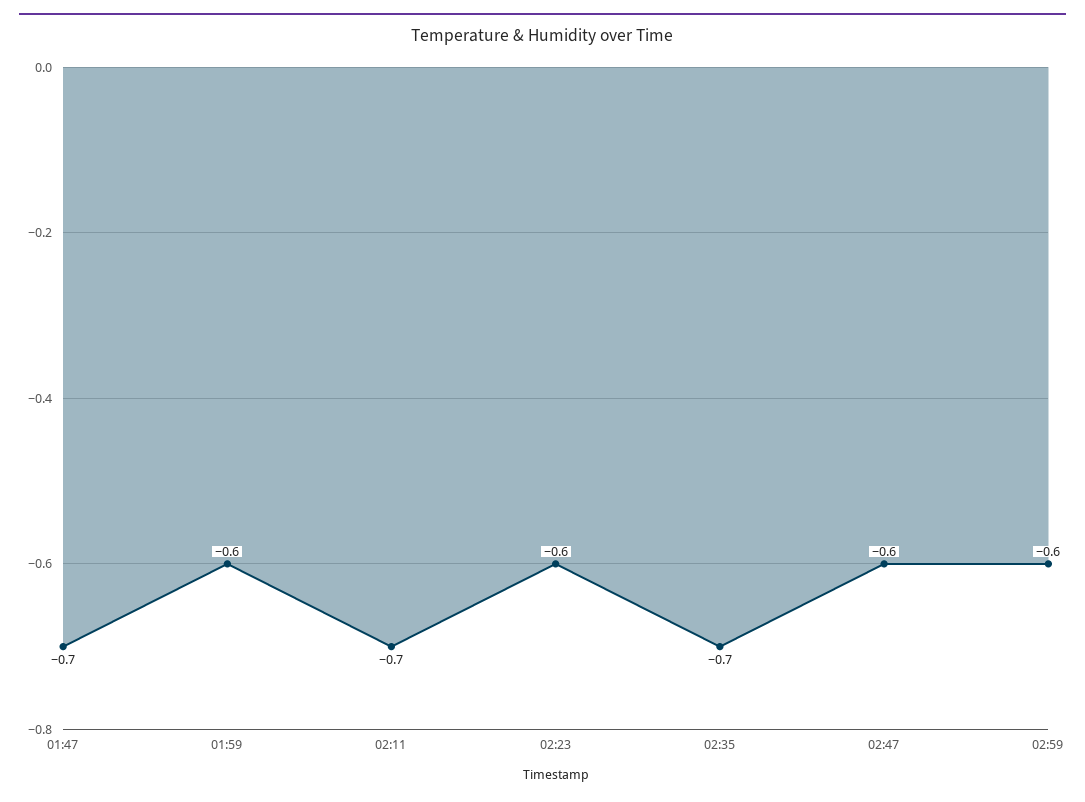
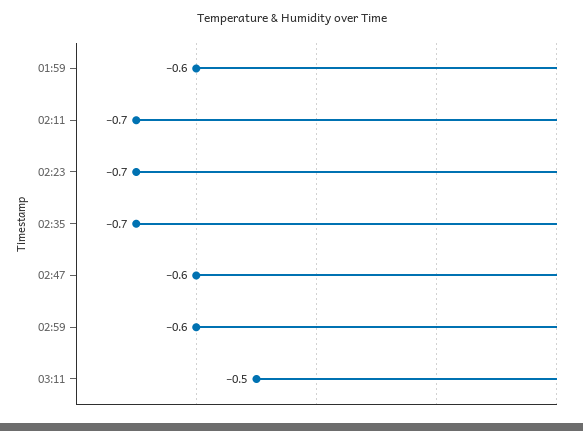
01:47: -0.7 -> none
02:23: -0.6 -> -0.7
03:11: none -> -0.5

